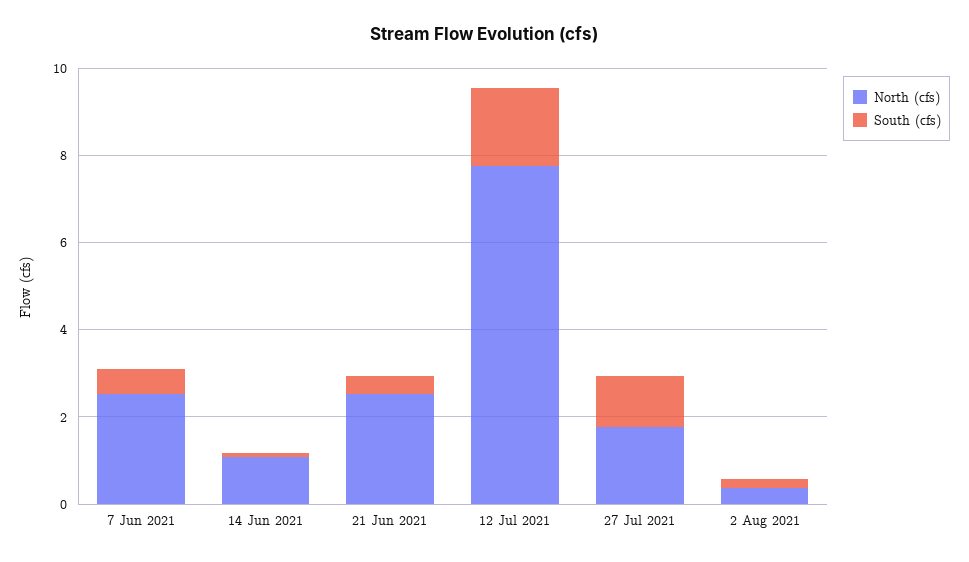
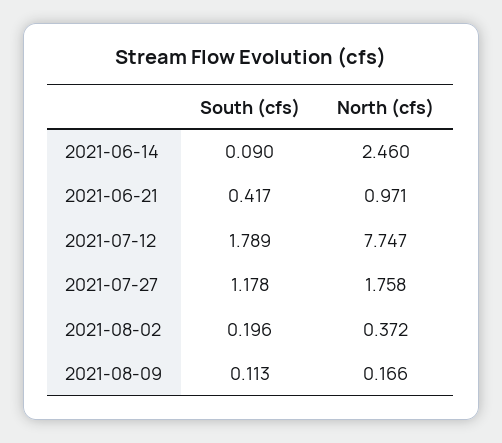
North (cfs), 7 Jun 2021: 2.5 -> none
South (cfs), 7 Jun 2021: 0.5 -> none
North (cfs), 14 Jun 2021: 1 -> 2.46
North (cfs), 21 Jun 2021: 2.5 -> 0.971
South (cfs), 2021-08-09: none -> 0.113
North (cfs), 2021-08-09: none -> 0.166

